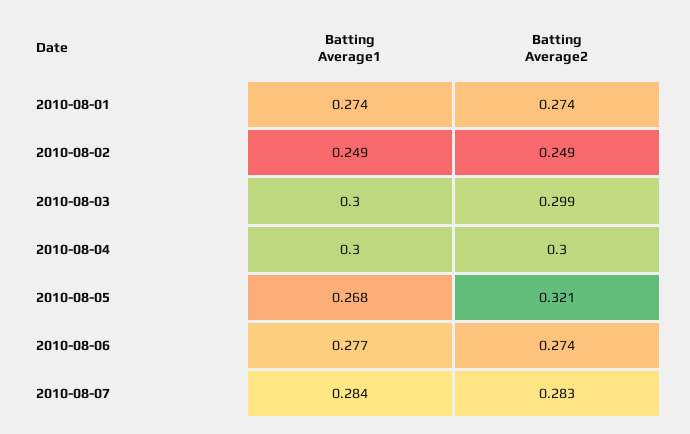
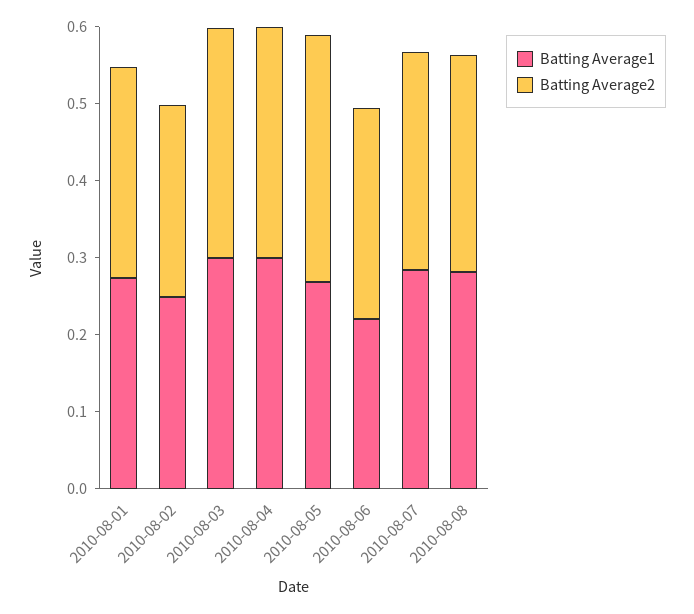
Batting Average1, 2010-08-06: 0.277 -> 0.22
Batting Average1, 2010-08-08: none -> 0.28
Batting Average2, 2010-08-08: none -> 0.28

